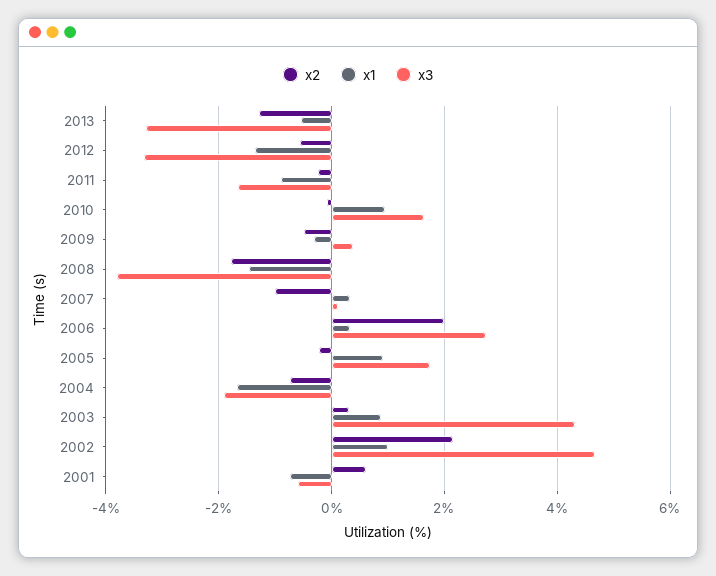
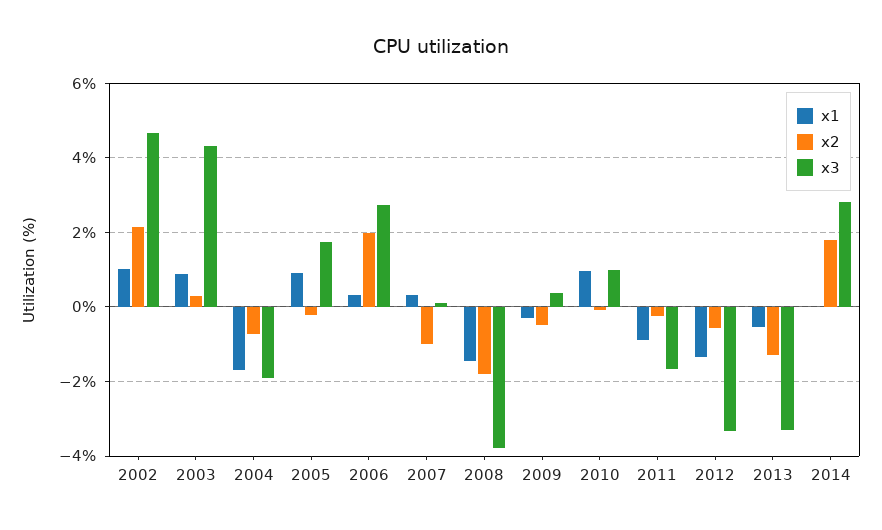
x3, 2010: 1.6 -> 1
x2, 2001: 0.6 -> none
x1, 2001: -0.8 -> none
x3, 2001: -0.6 -> none
x1, 2014: none -> 0
x2, 2014: none -> 1.8
x3, 2014: none -> 2.8

